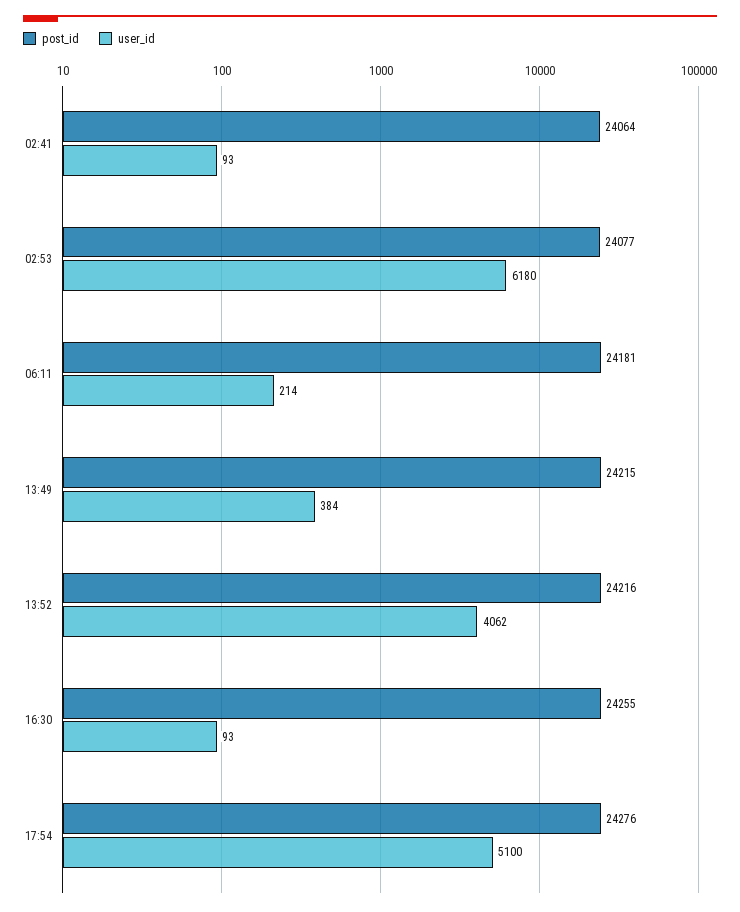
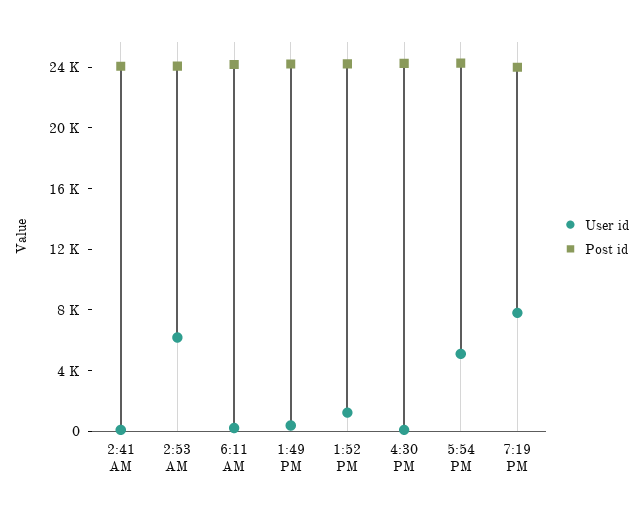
user_id, 13:52: 4062 -> 1000
user_id, 7:19 PM: none -> 8000
post_id, 7:19 PM: none -> 24000

